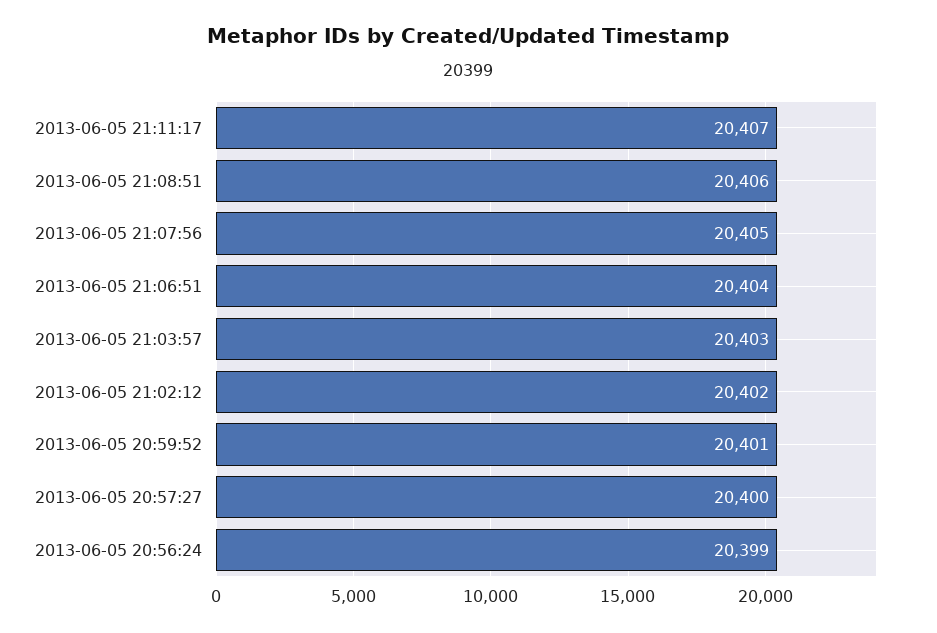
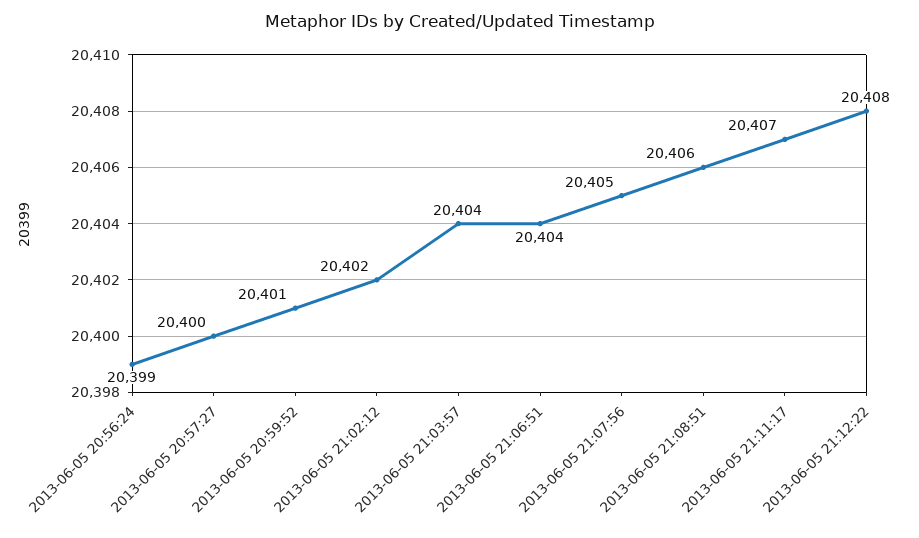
2013-06-05 21:03:57: 20403 -> 20404
2013-06-05 21:12:22: none -> 20408

